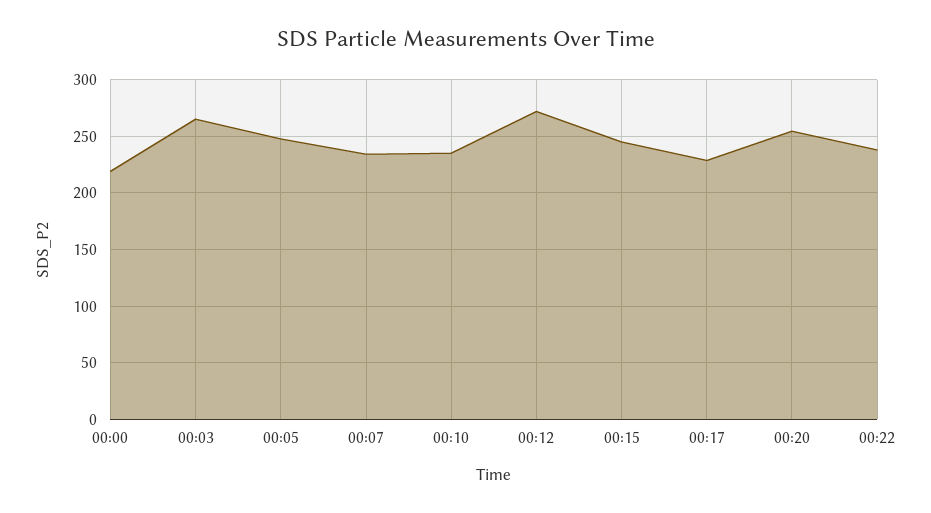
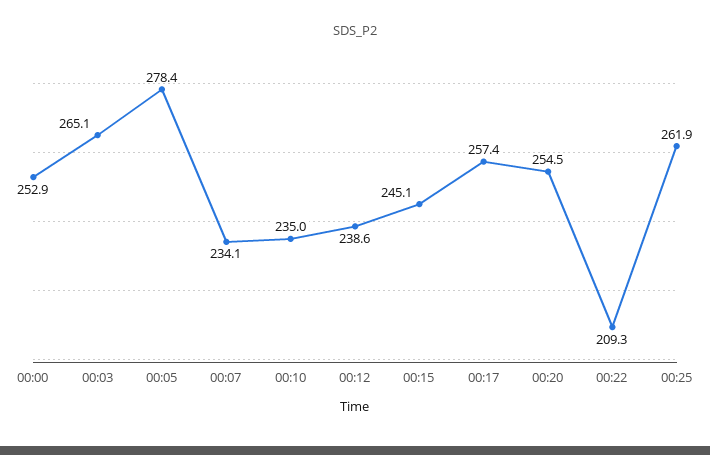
00:00: 220 -> 252.9
00:05: 250 -> 278.4
00:12: 270 -> 238.6
00:17: 230 -> 257.4
00:22: 240 -> 209.3
00:25: none -> 261.9

